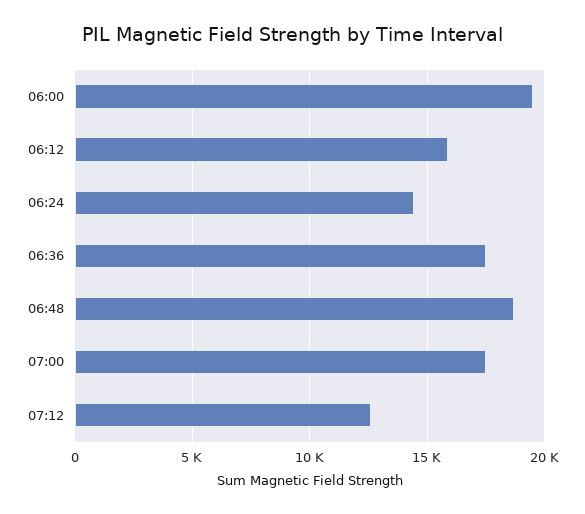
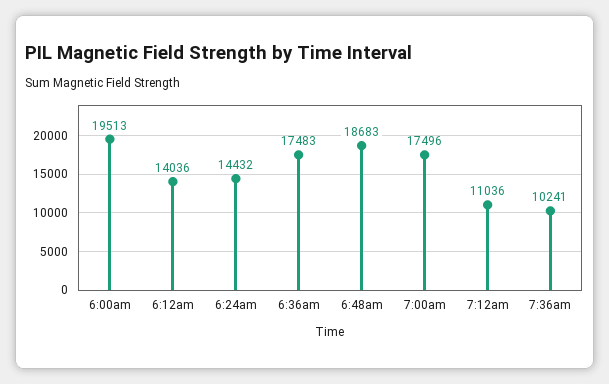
06:12: 16000 -> 14036
07:12: 12500 -> 11036
7:36am: none -> 10241

